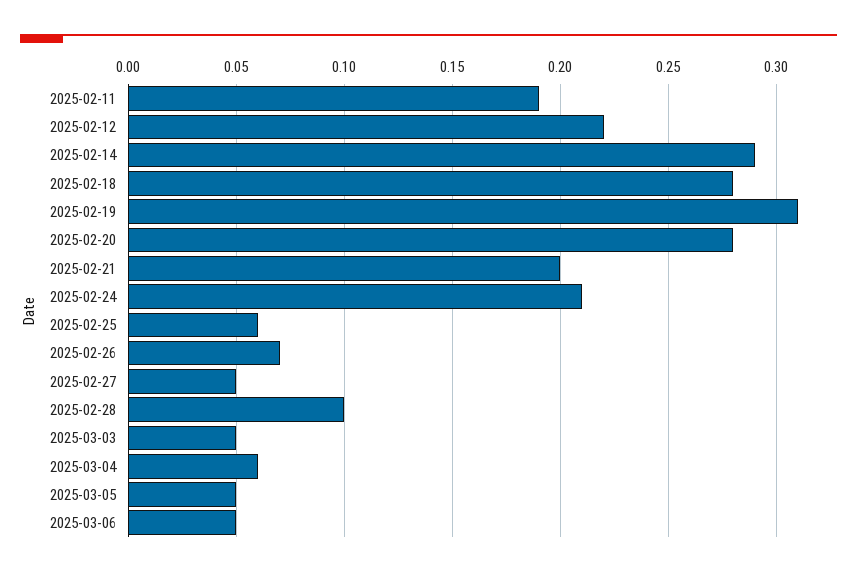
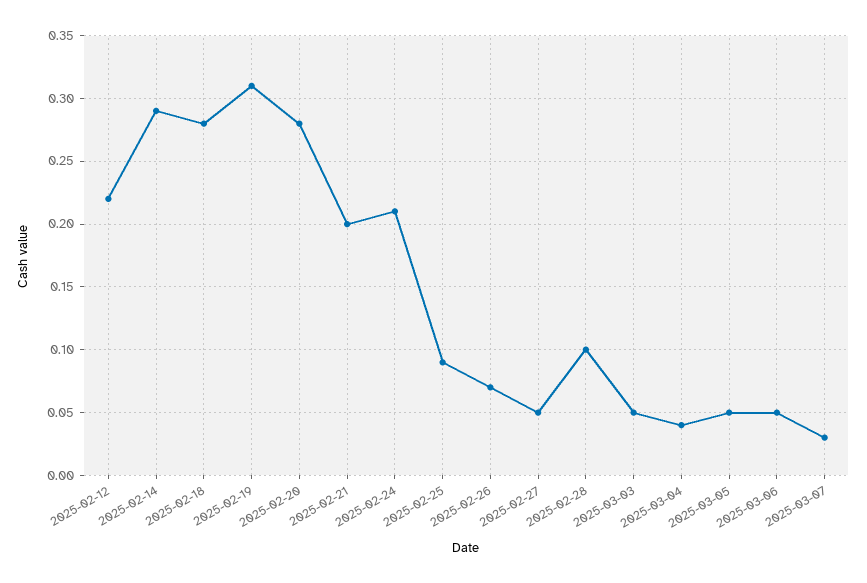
2025-02-11: 0.19 -> none
2025-02-25: 0.06 -> 0.09
2025-03-04: 0.06 -> 0.04
2025-03-07: none -> 0.03

